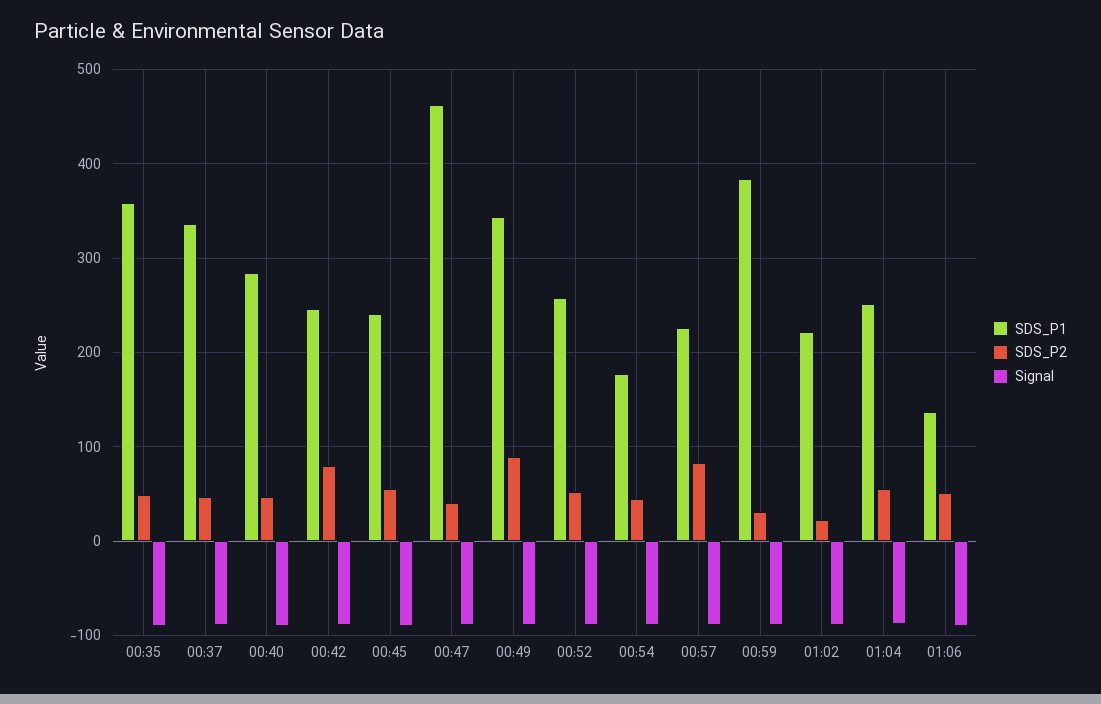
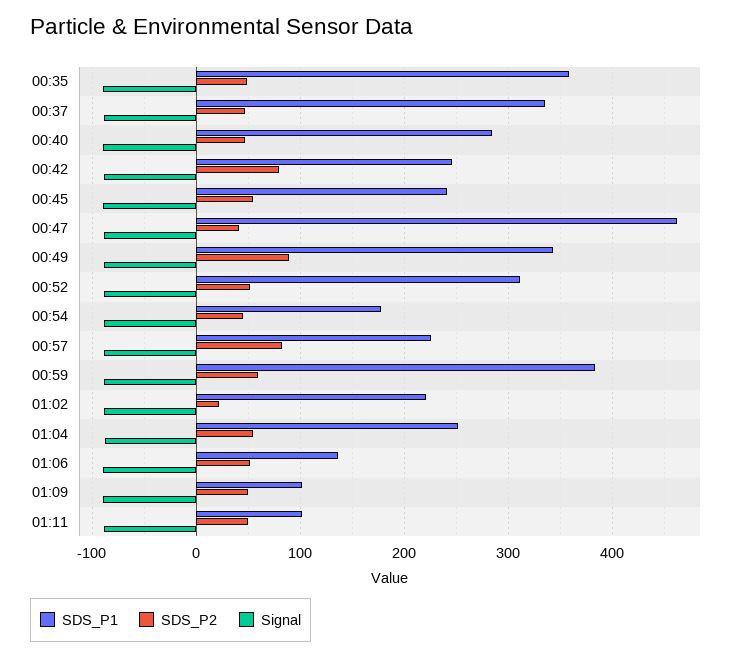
SDS_P1, 00:52: 260 -> 310
SDS_P2, 00:59: 30 -> 60
SDS_P1, 01:09: none -> 100
SDS_P2, 01:09: none -> 50
Signal, 01:09: none -> -90
SDS_P1, 01:11: none -> 100
SDS_P2, 01:11: none -> 50
Signal, 01:11: none -> -90

